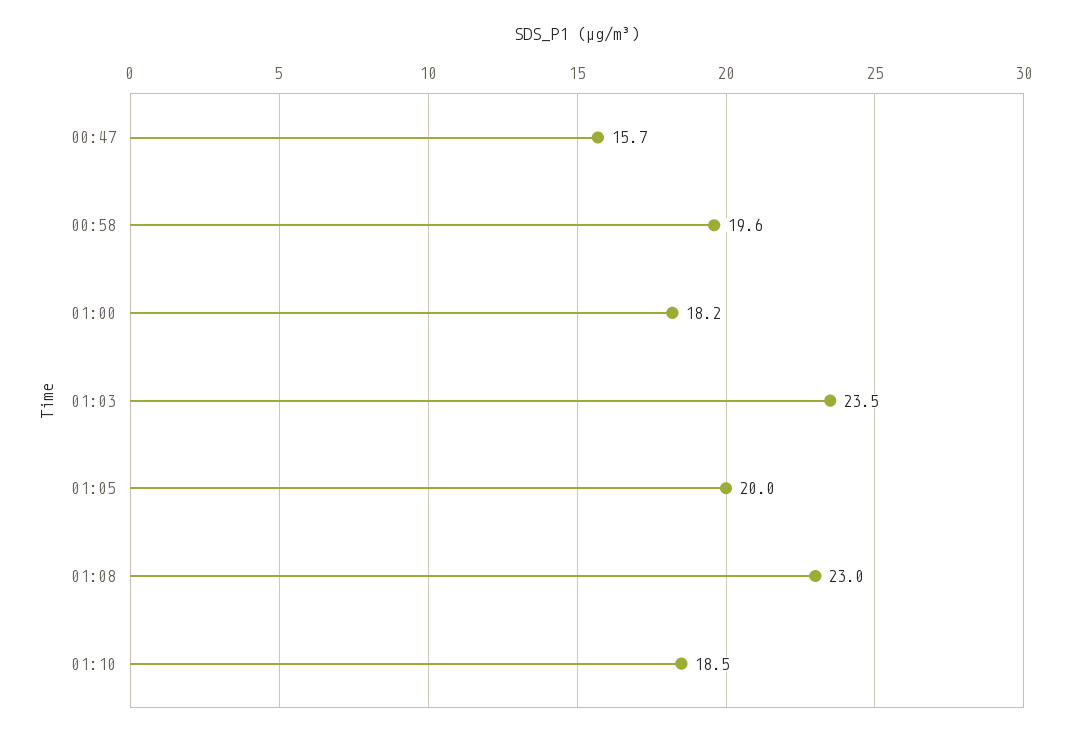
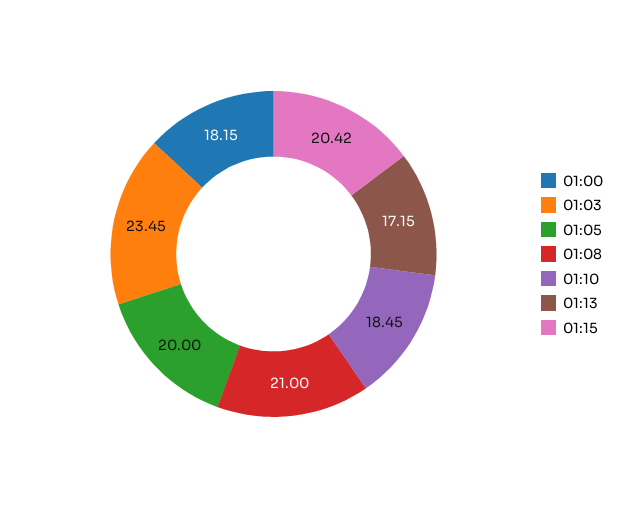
00:47: 15.7 -> none
00:58: 19.6 -> none
01:08: 23 -> 21
01:13: none -> 17.15
01:15: none -> 20.42

